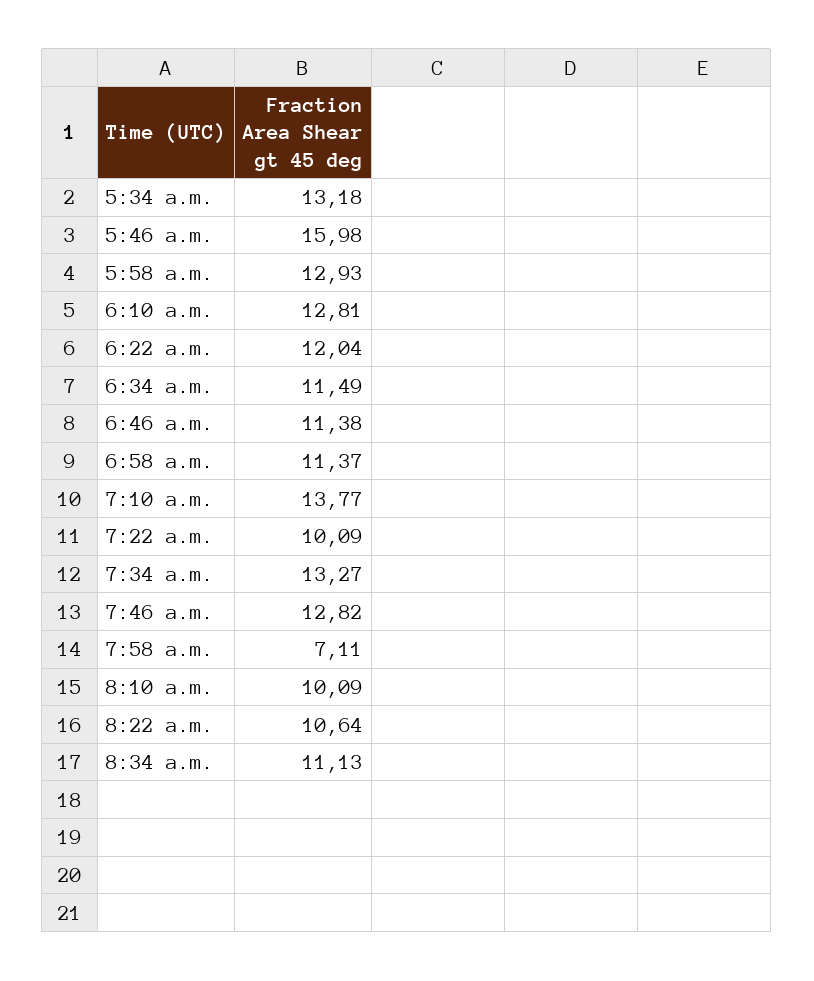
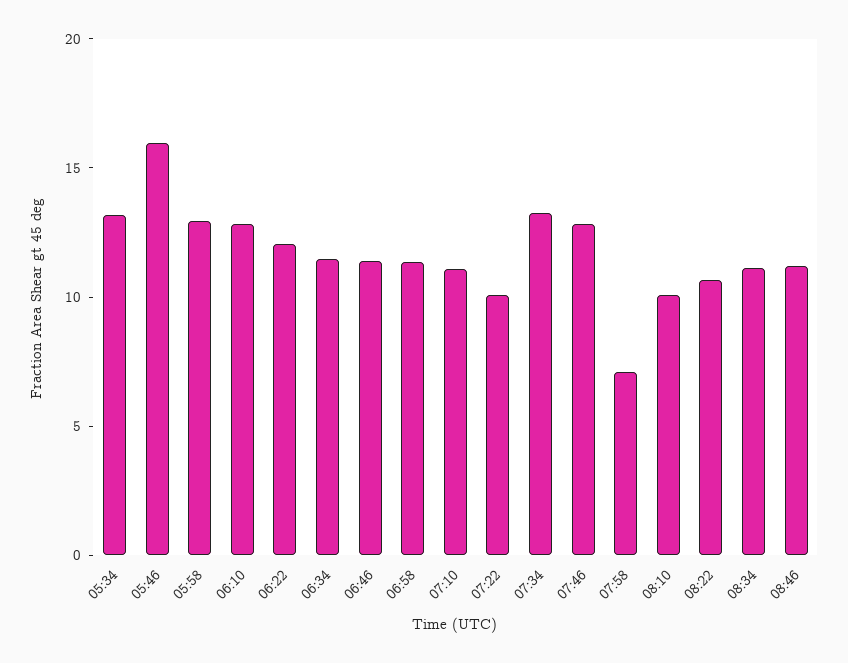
7:10 a.m.: 13.77 -> 11
08:46: none -> 11

